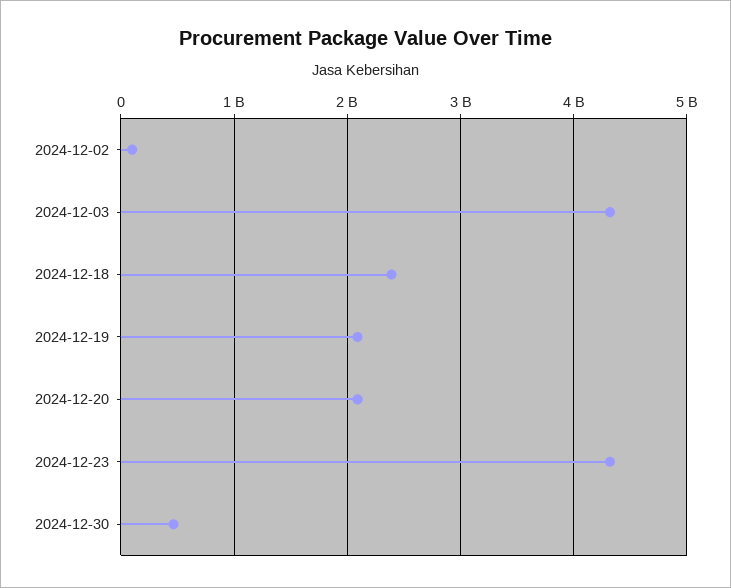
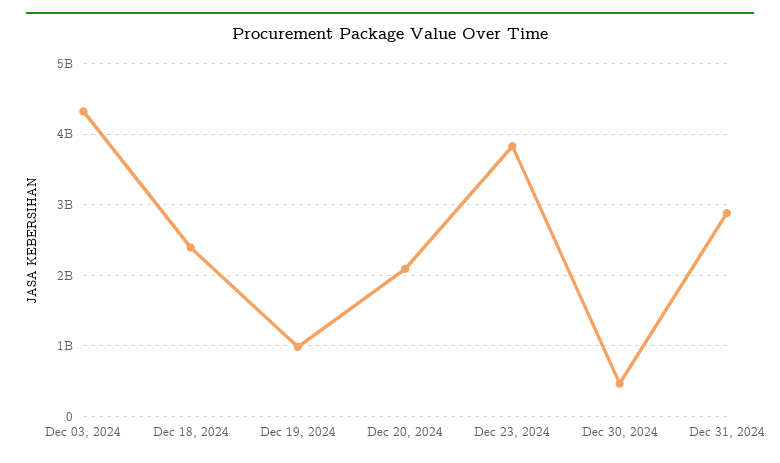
2024-12-02: 100000000 -> none
2024-12-19: 2100000000 -> 1000000000
2024-12-23: 4300000000 -> 3800000000
Dec 31, 2024: none -> 2900000000

